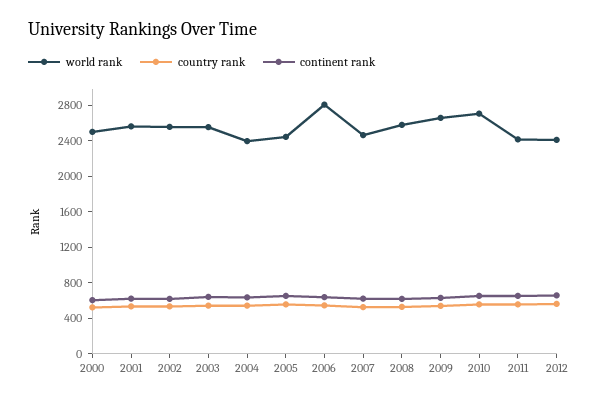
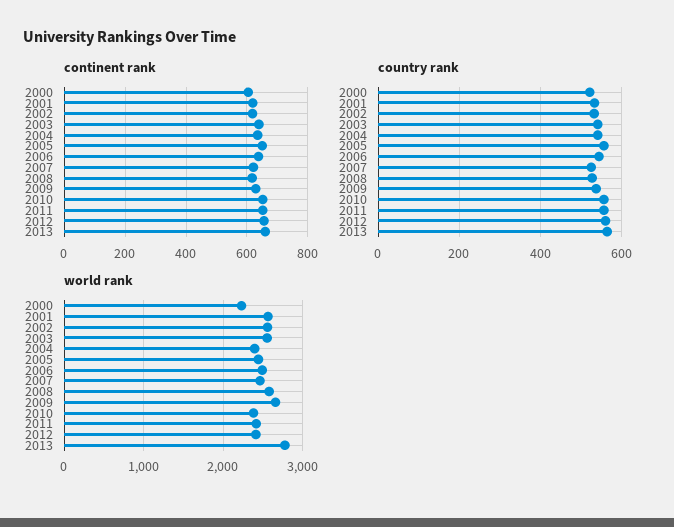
world rank, 2000: 2500 -> 2200
world rank, 2006: 2800 -> 2500
world rank, 2010: 2700 -> 2400
continent rank, 2013: none -> 660
country rank, 2013: none -> 560
world rank, 2013: none -> 2800

